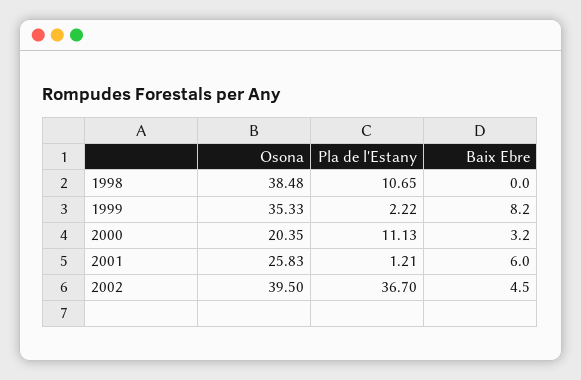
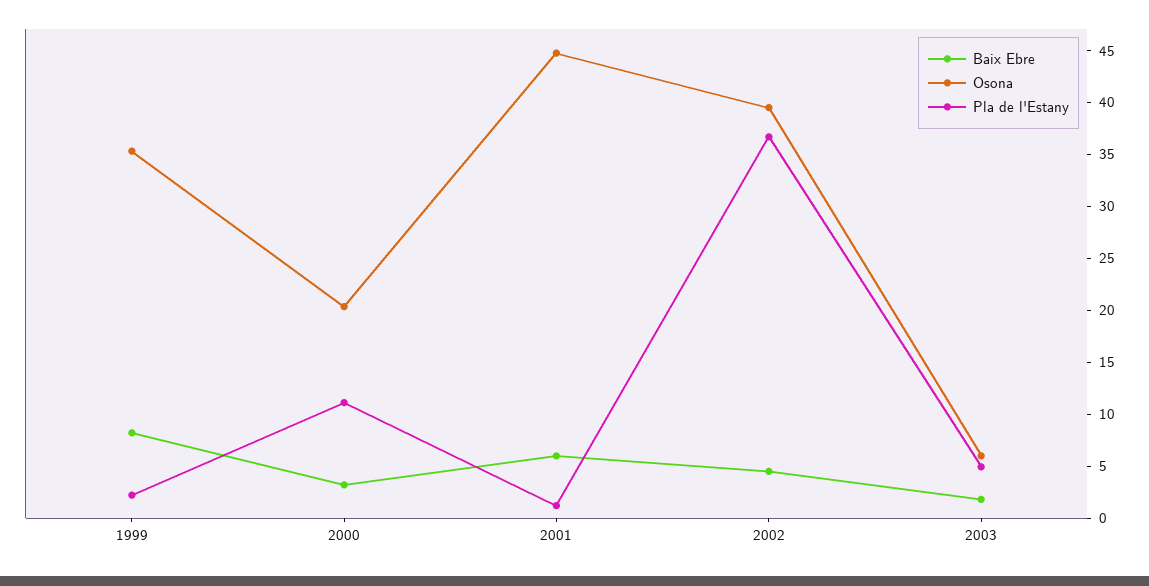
Osona, 1998: 38.48 -> none
Pla de l'Estany, 1998: 10.65 -> none
Baix Ebre, 1998: 0 -> none
Osona, 2001: 25.83 -> 45
Baix Ebre, 2003: none -> 2
Osona, 2003: none -> 6
Pla de l'Estany, 2003: none -> 5

